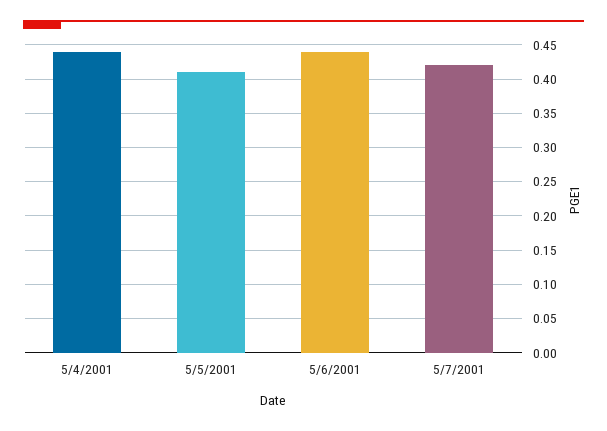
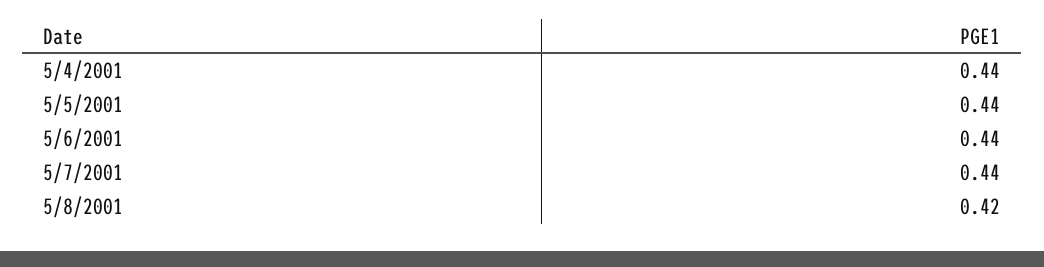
5/5/2001: 0.41 -> 0.44
5/7/2001: 0.42 -> 0.44
5/8/2001: none -> 0.42

